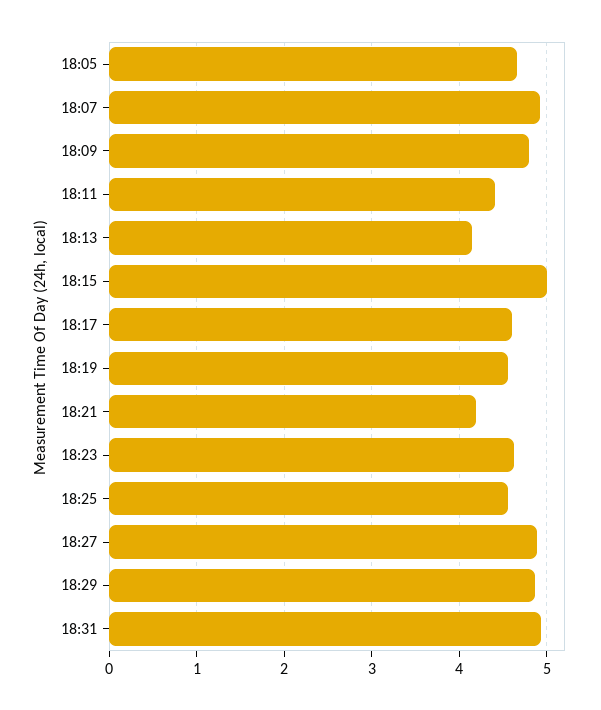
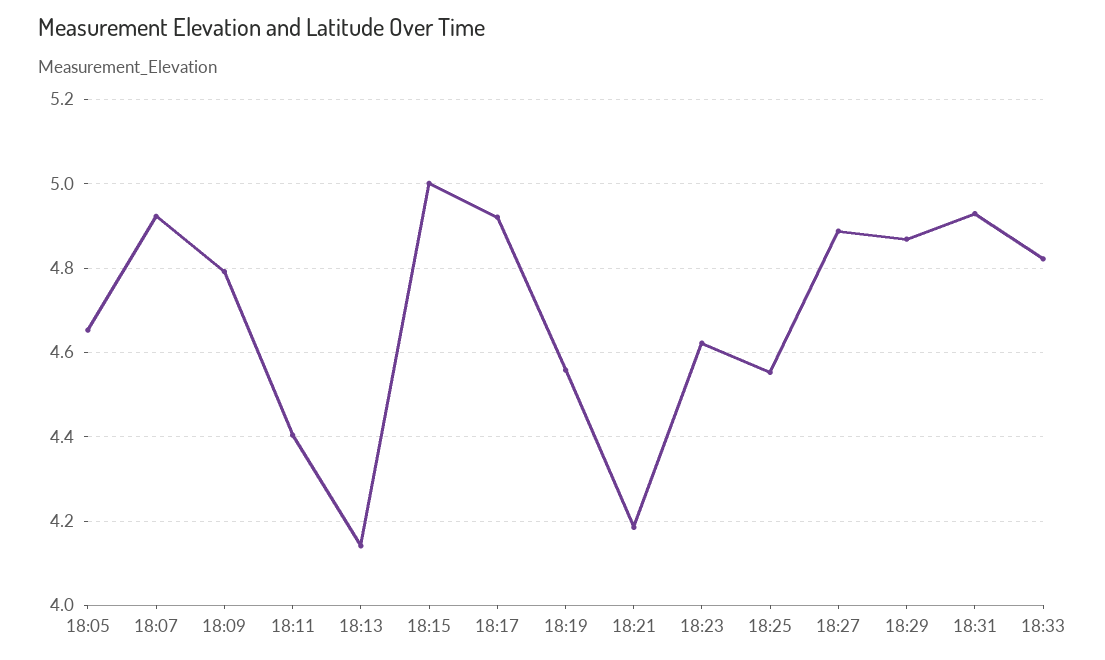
18:17: 4.6 -> 4.92
18:33: none -> 4.82

